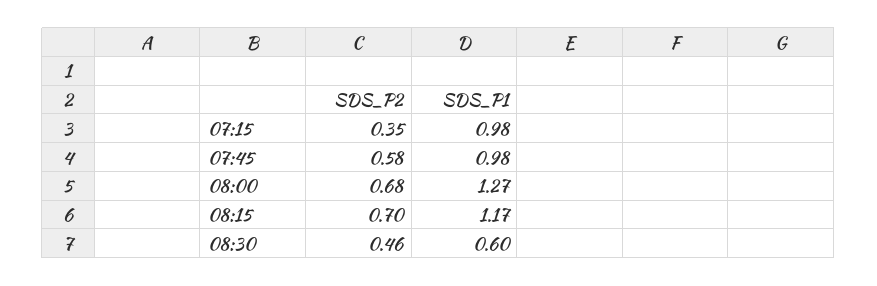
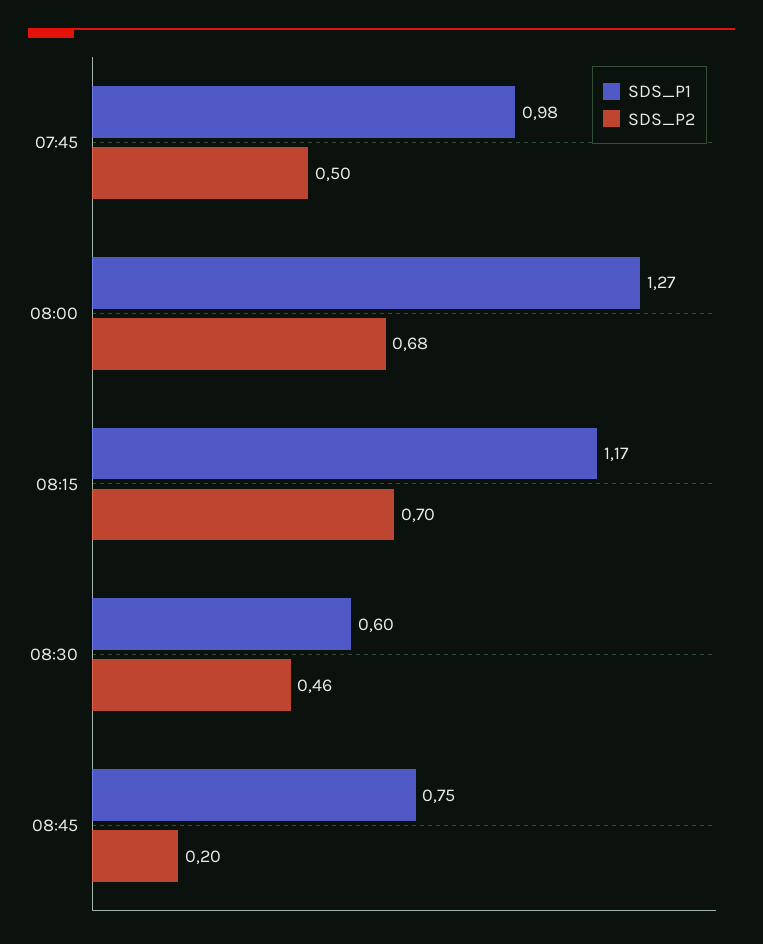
SDS_P2, 07:15: 0.35 -> none
SDS_P1, 07:15: 0.98 -> none
SDS_P2, 07:45: 0.58 -> 0.5
SDS_P1, 08:45: none -> 0.75
SDS_P2, 08:45: none -> 0.2

